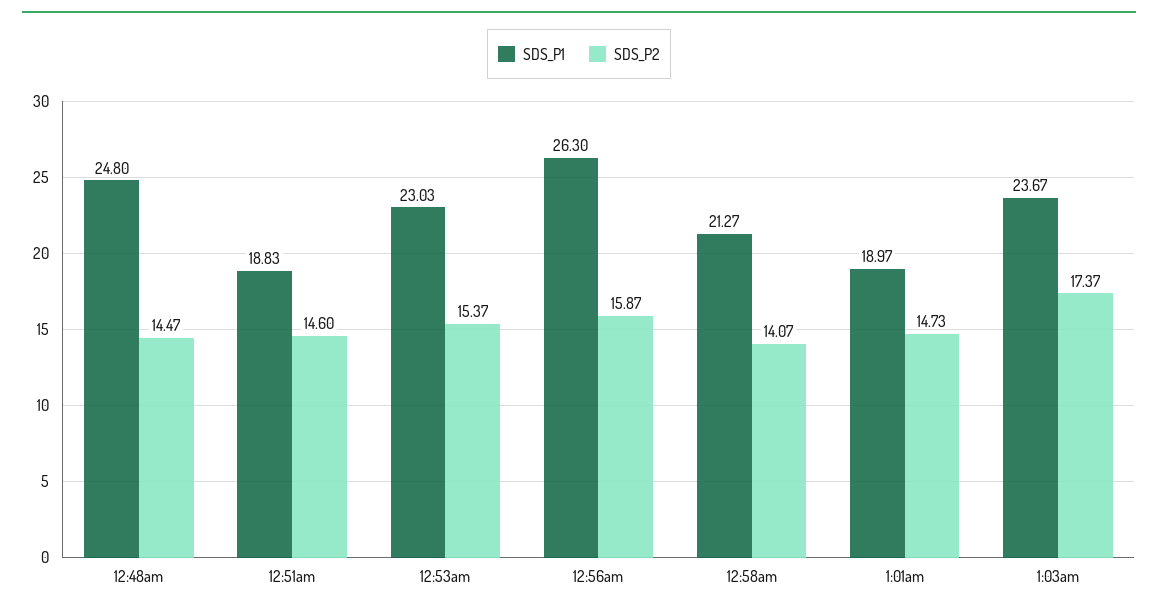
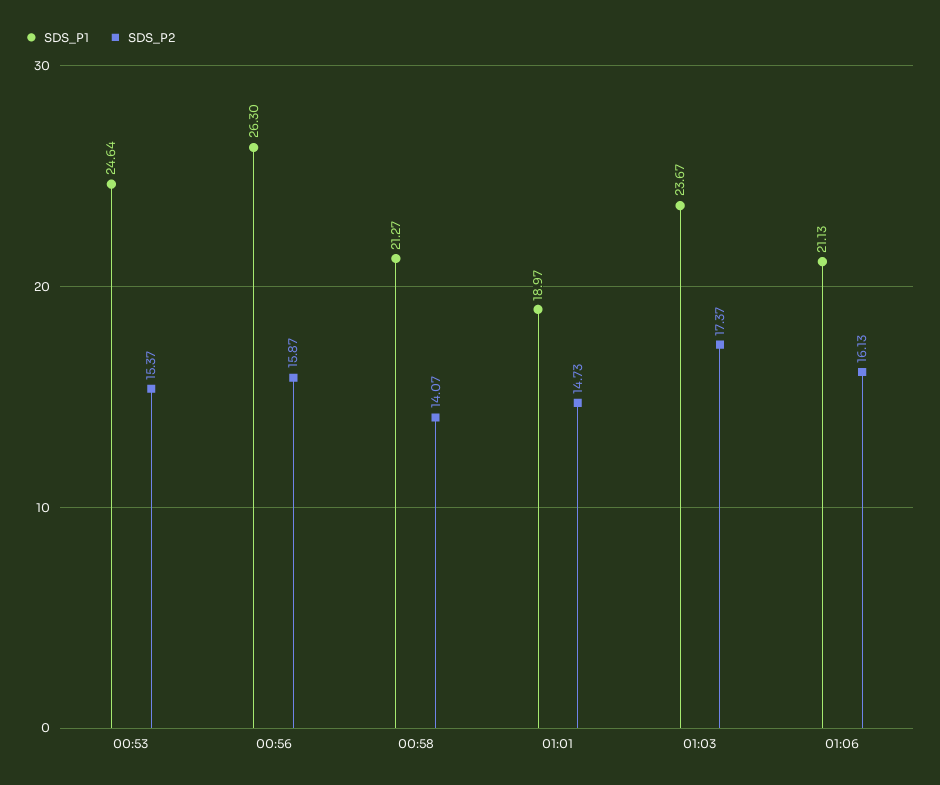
SDS_P1, 12:48am: 24.8 -> none
SDS_P2, 12:48am: 14.47 -> none
SDS_P1, 12:51am: 18.83 -> none
SDS_P2, 12:51am: 14.6 -> none
SDS_P1, 12:53am: 23.03 -> 24.64
SDS_P1, 01:06: none -> 21.13
SDS_P2, 01:06: none -> 16.13

